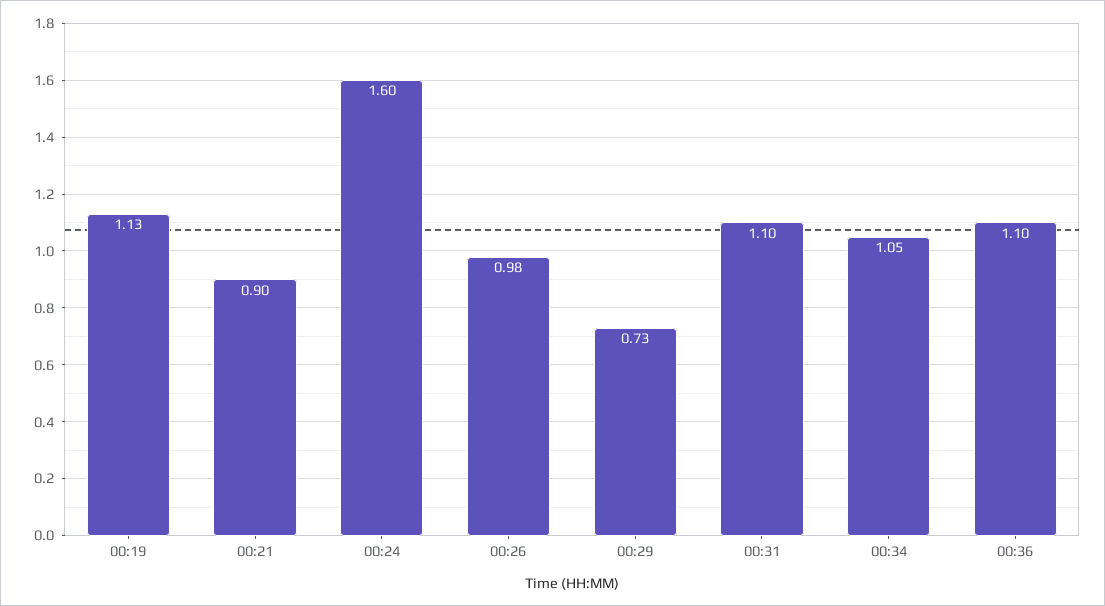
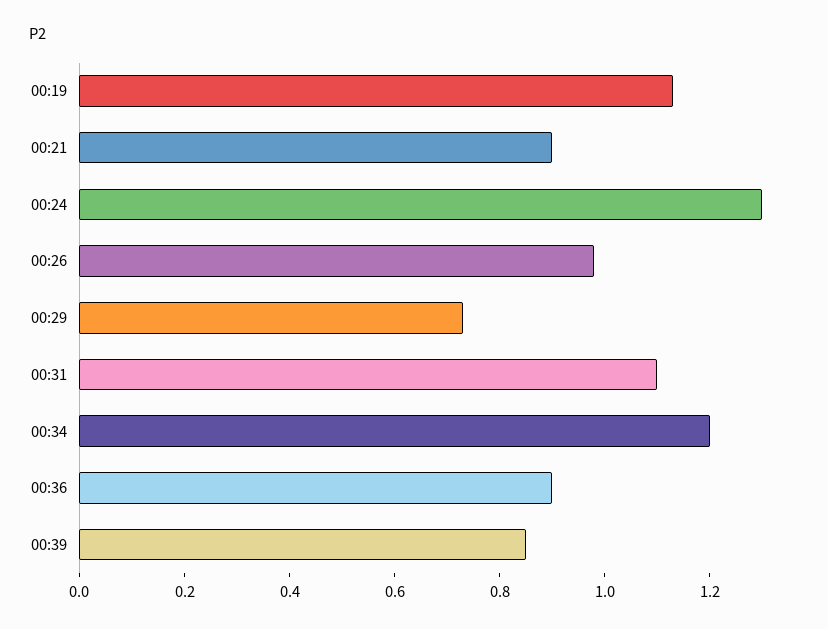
00:24: 1.6 -> 1.3
00:34: 1.05 -> 1.2
00:36: 1.1 -> 0.9
00:39: none -> 0.85

